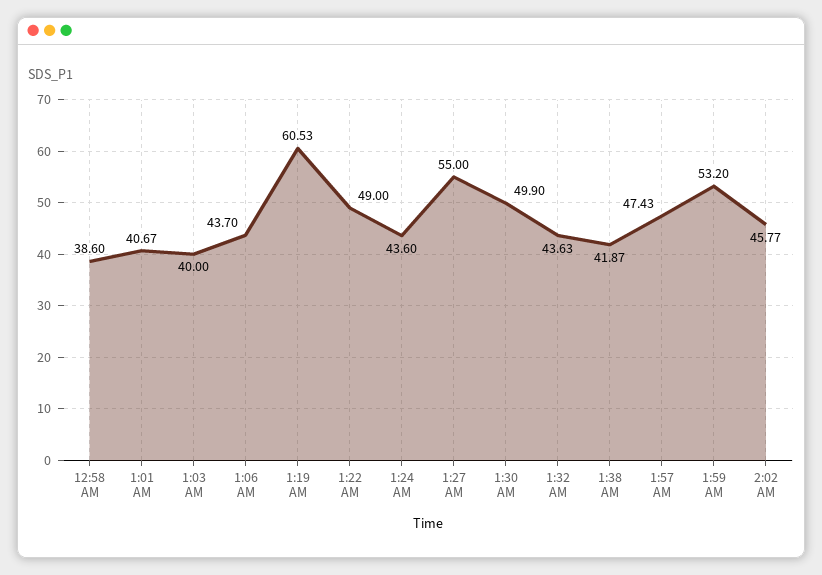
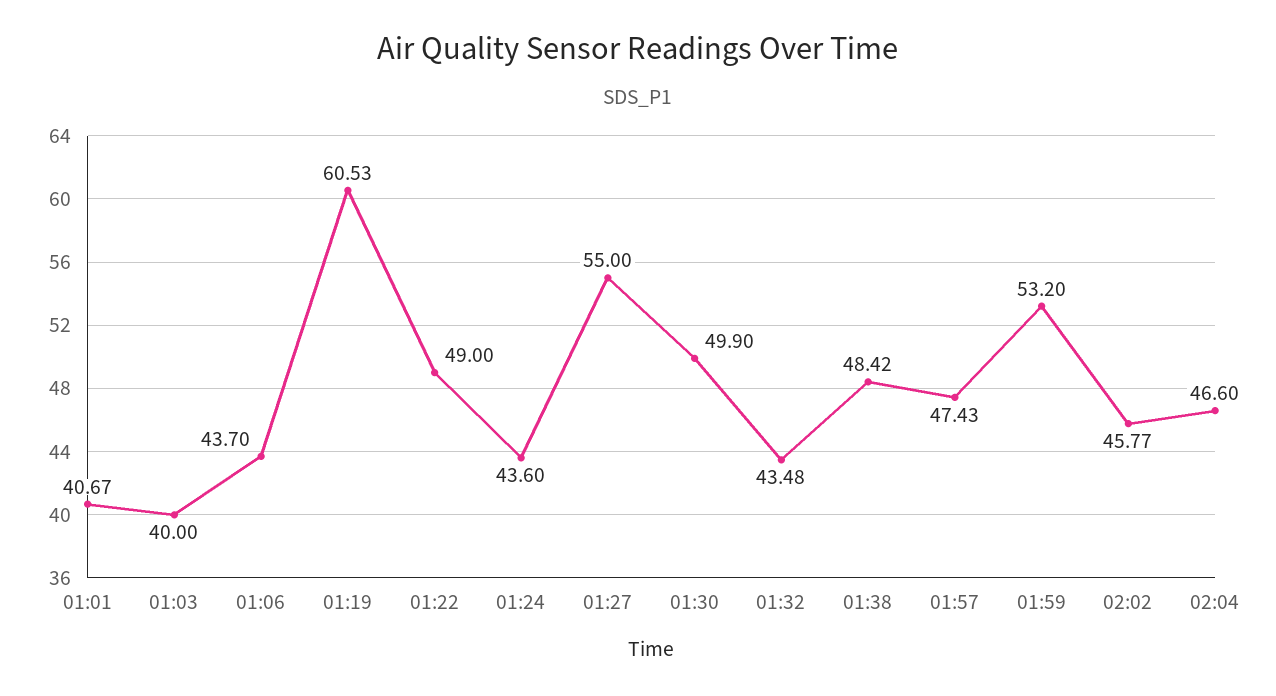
12:58 AM: 38.6 -> none
1:32 AM: 43.63 -> 43.48
1:38 AM: 41.87 -> 48.42
02:04: none -> 46.6

